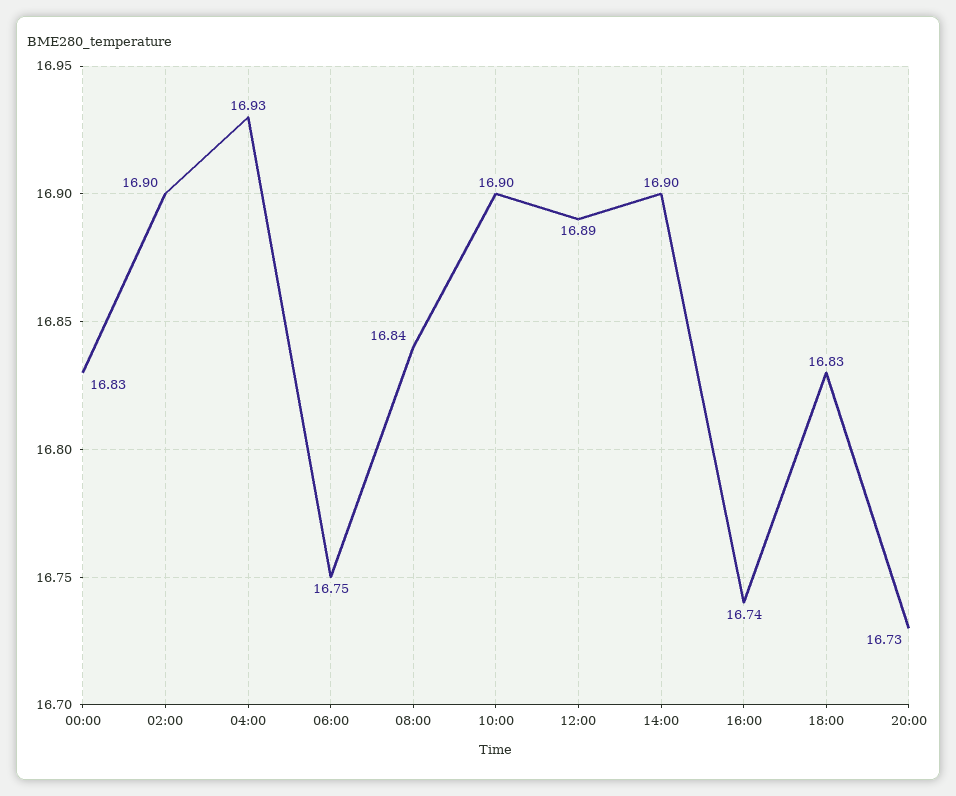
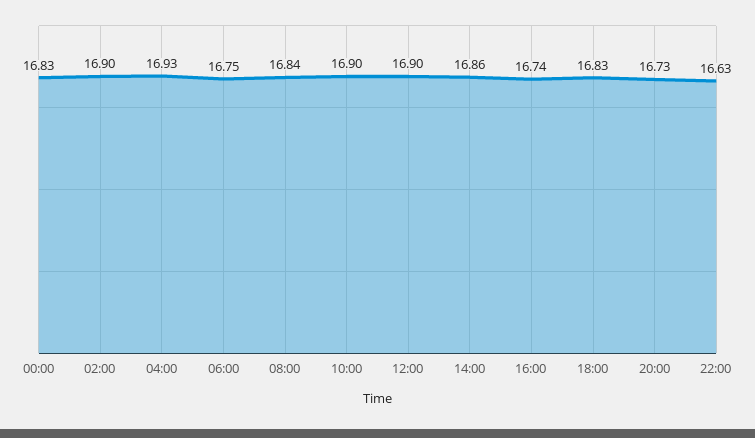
12:00: 16.89 -> 16.9
14:00: 16.9 -> 16.86
22:00: none -> 16.63

